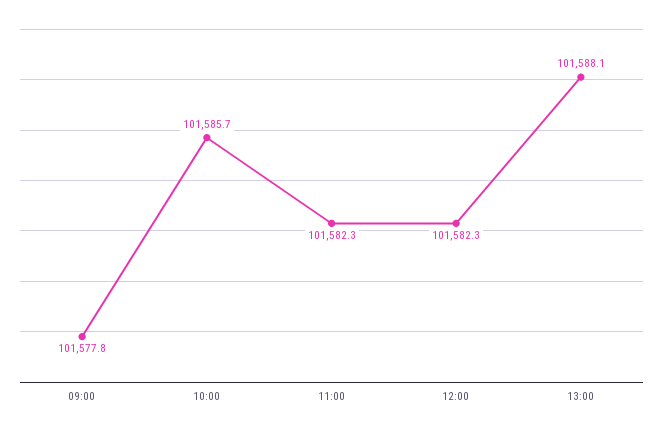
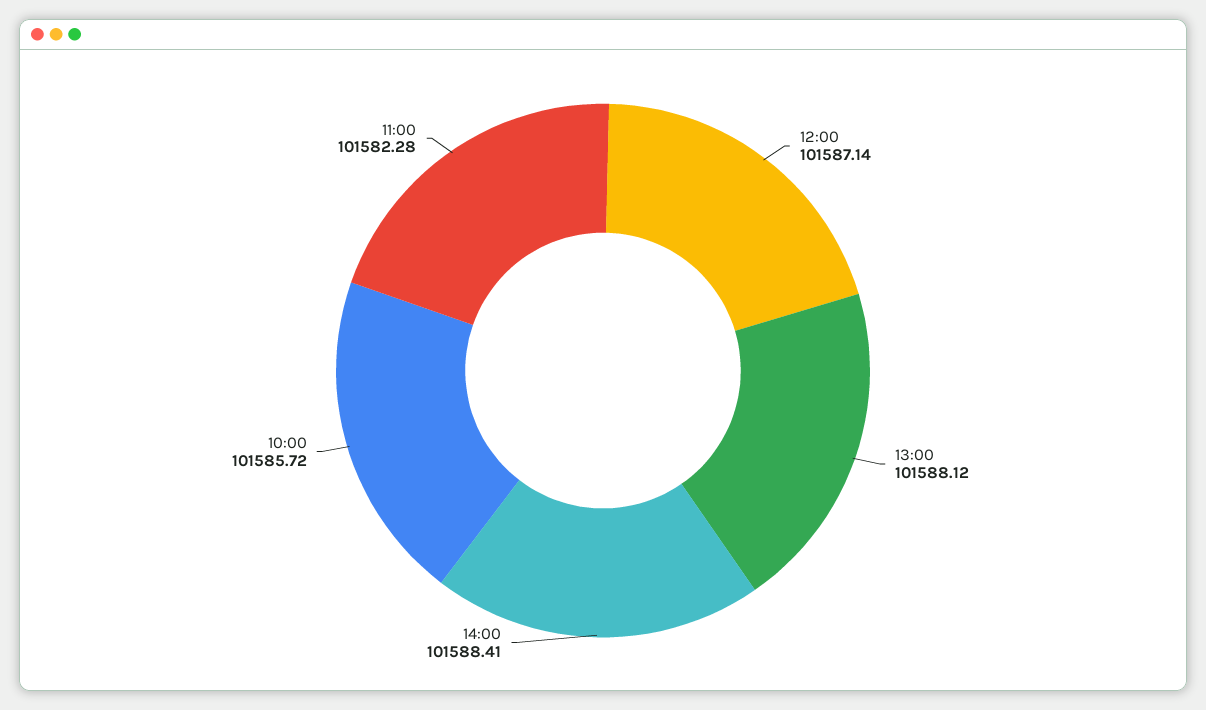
09:00: 101577.8 -> none
12:00: 101582.3 -> 101587.14
14:00: none -> 101588.41

